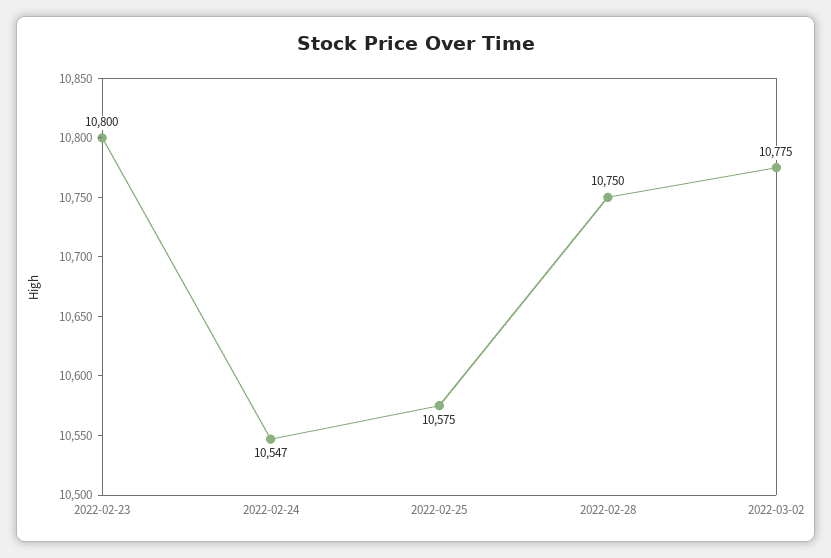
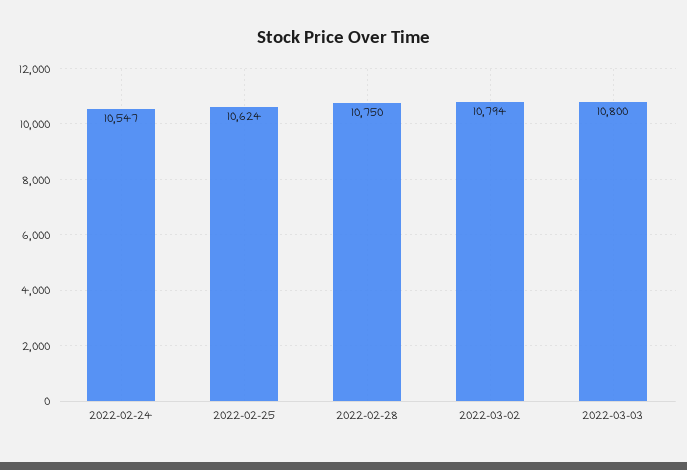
2022-02-23: 10800 -> none
2022-02-25: 10575 -> 10624
2022-03-02: 10775 -> 10794
2022-03-03: none -> 10800

